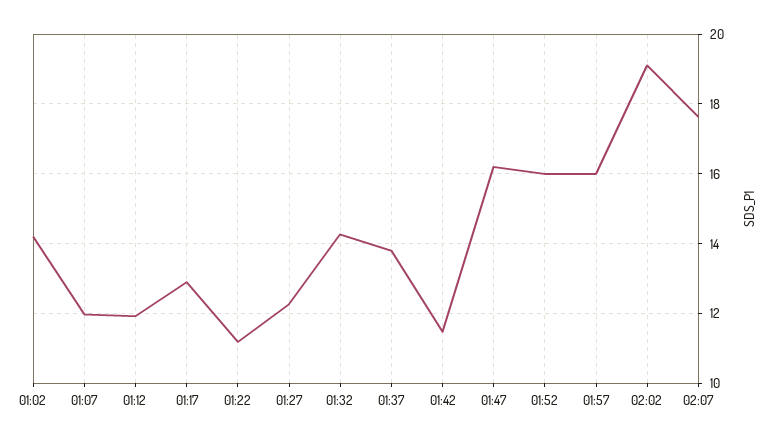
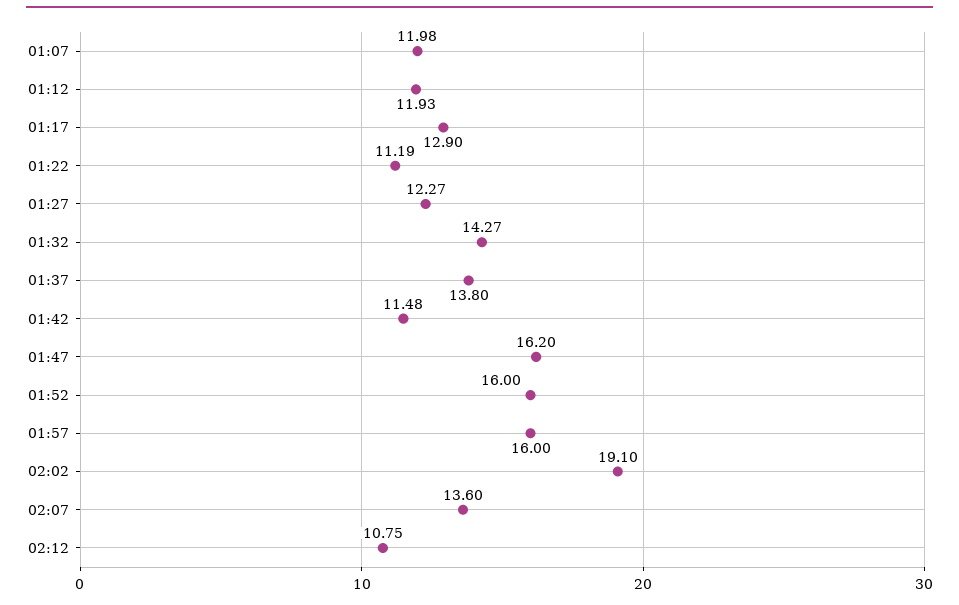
01:02: 14.2 -> none
02:07: 17.6 -> 13.6
02:12: none -> 10.75

